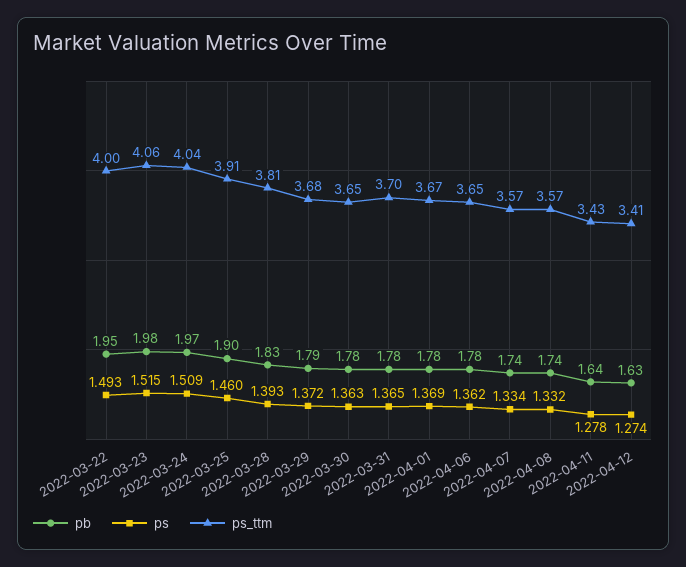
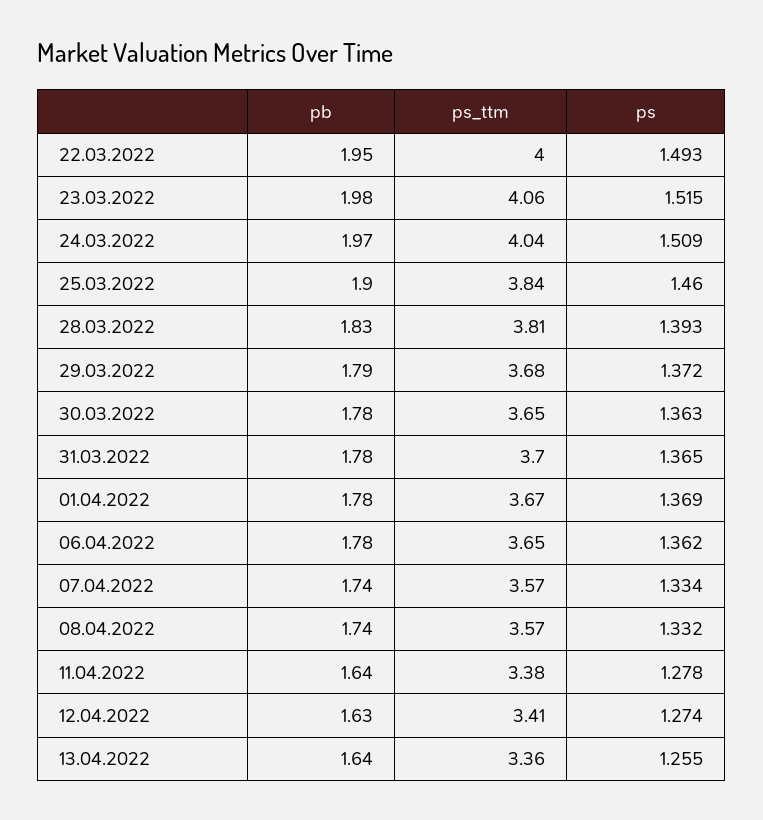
ps_ttm, 2022-03-25: 3.91 -> 3.84
ps_ttm, 2022-04-11: 3.43 -> 3.38
pb, 13.04.2022: none -> 1.64
ps_ttm, 13.04.2022: none -> 3.36
ps, 13.04.2022: none -> 1.255

